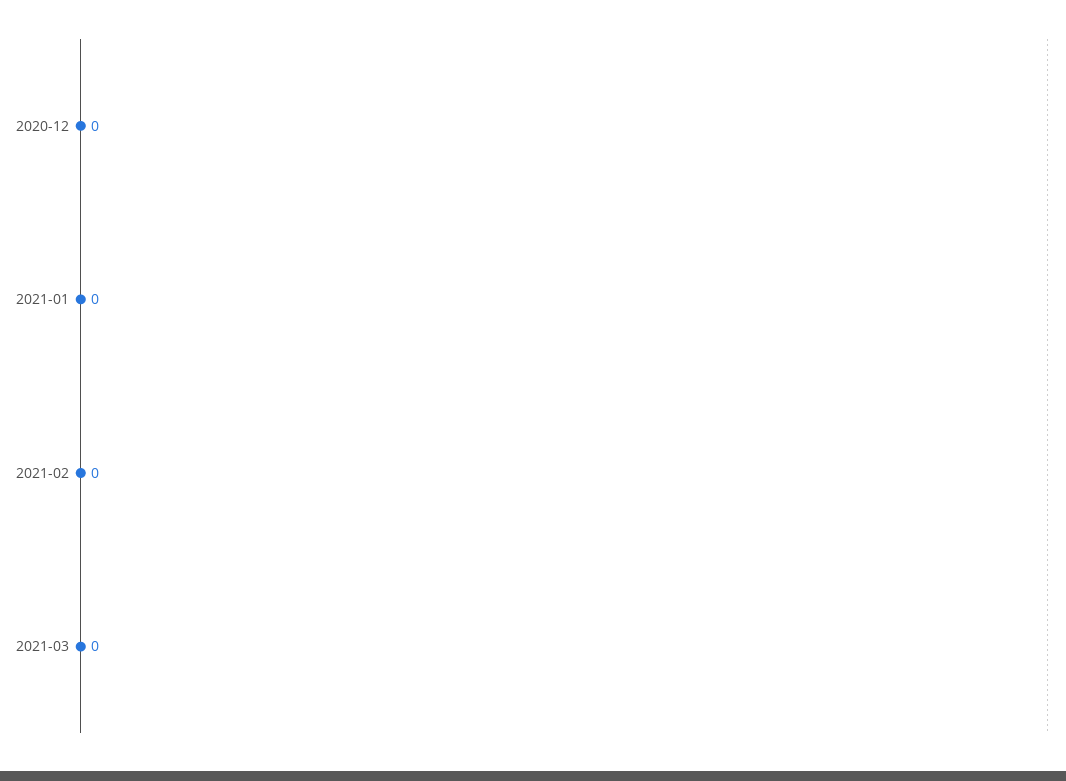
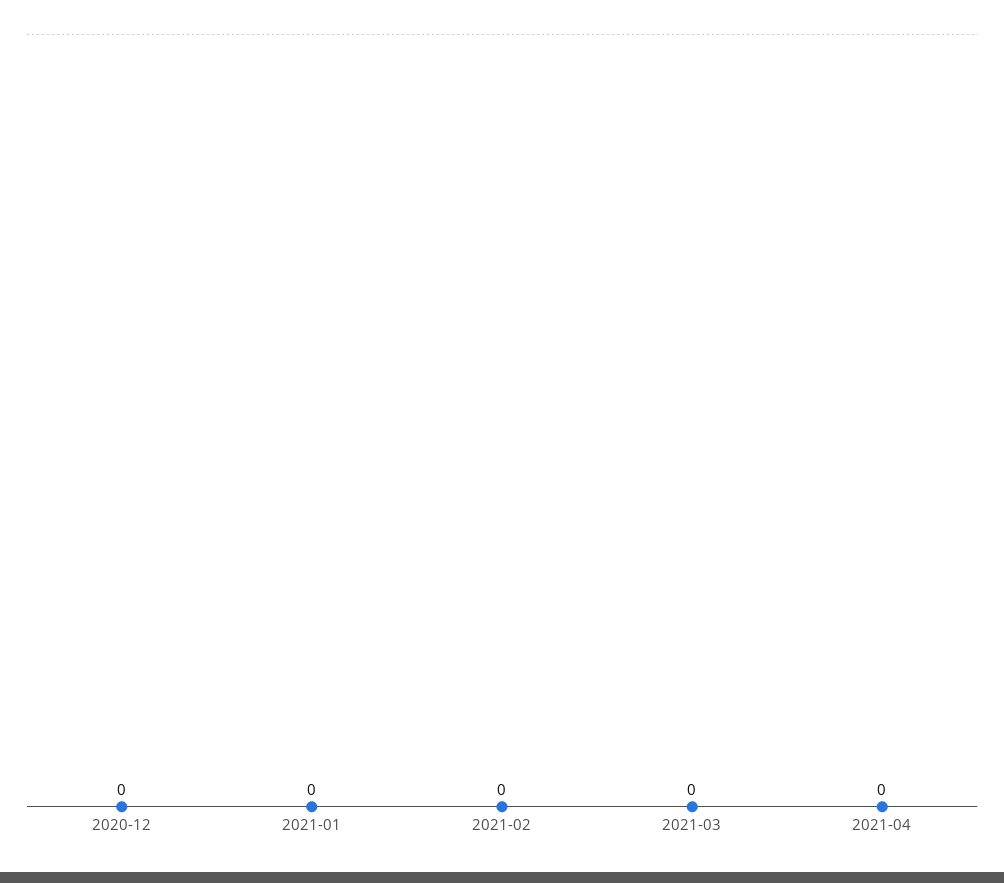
2021-04: none -> 0

